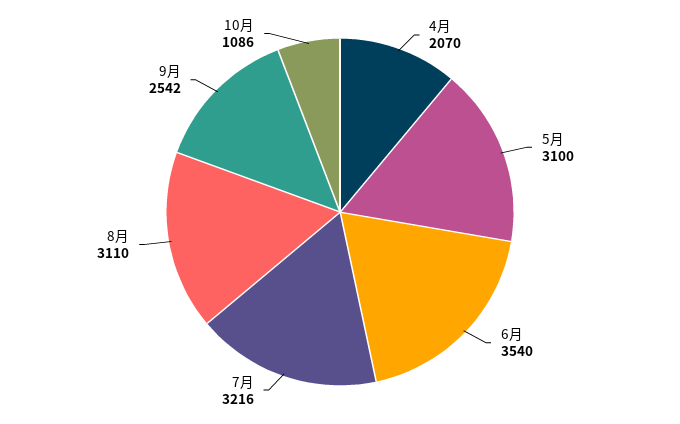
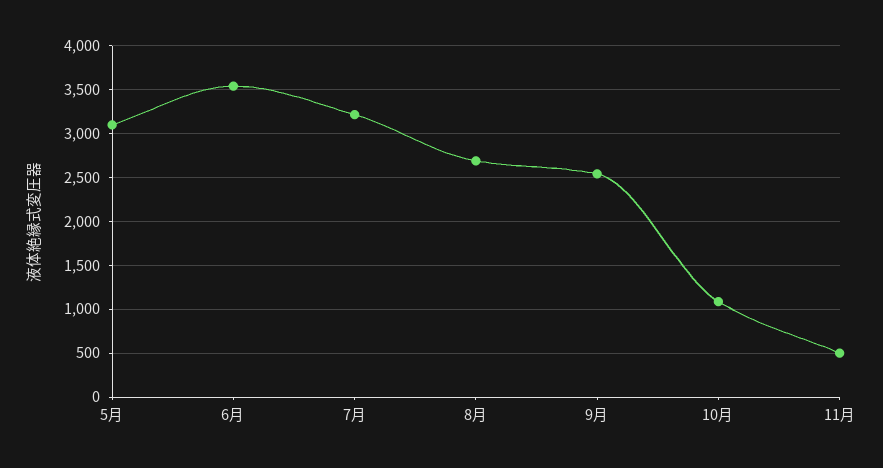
4月: 2070 -> none
8月: 3110 -> 2700
11月: none -> 500

